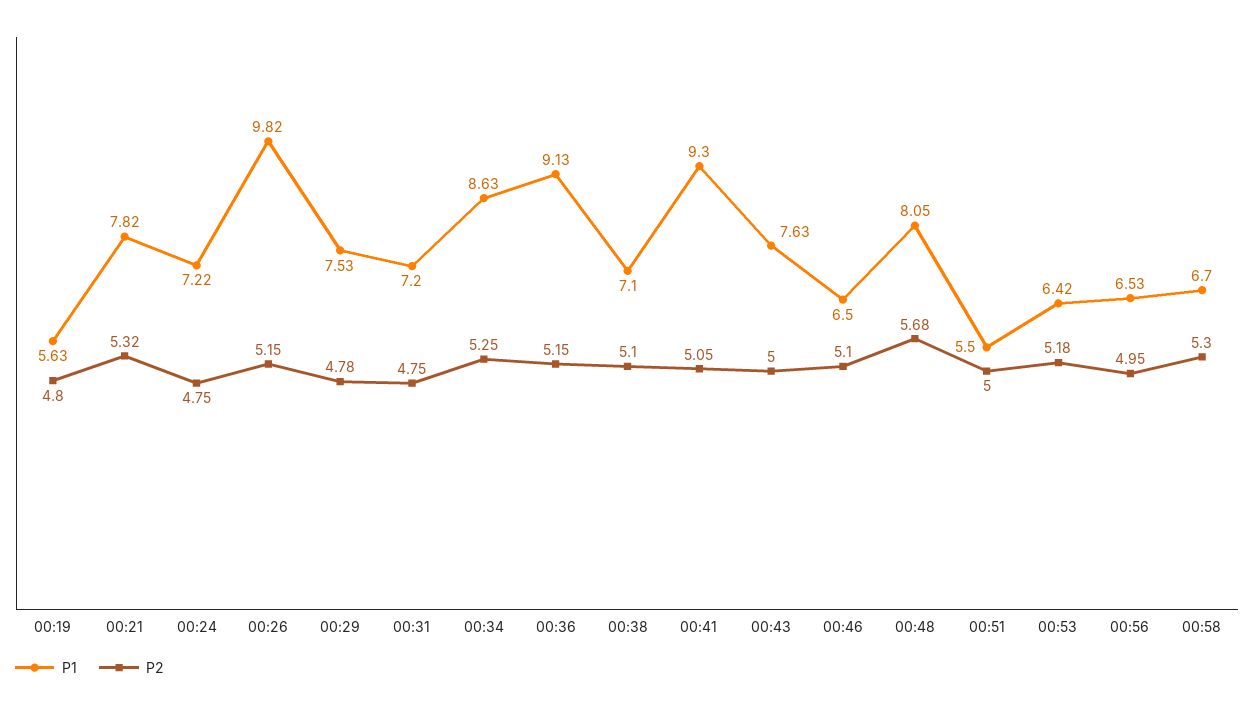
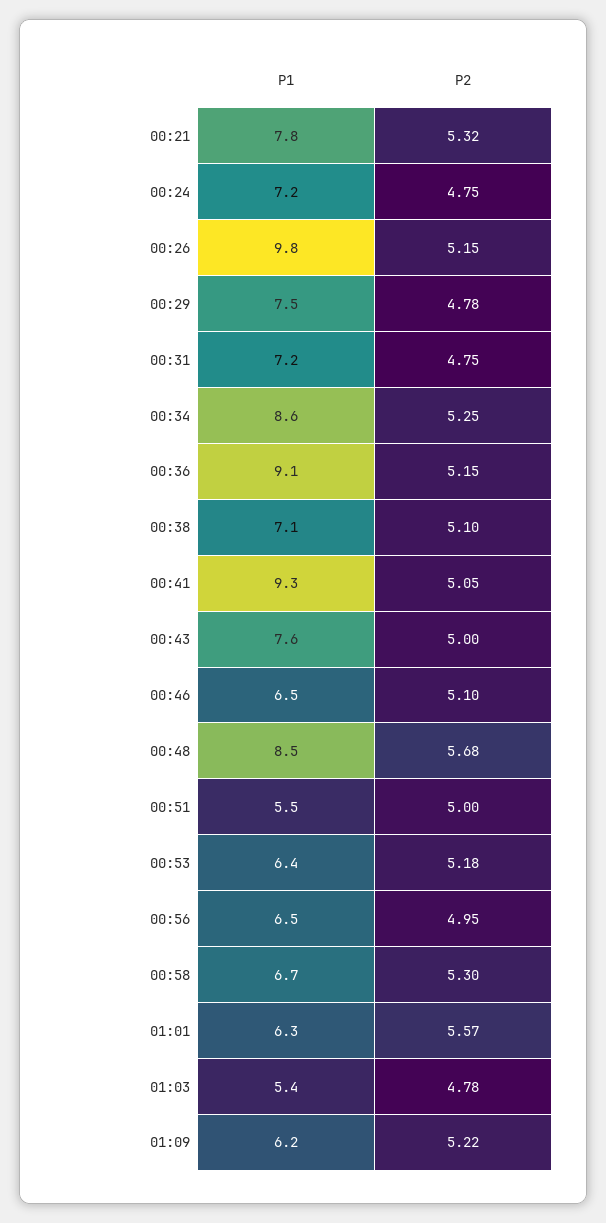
P1, 00:19: 5.63 -> none
P2, 00:19: 4.8 -> none
P1, 00:48: 8.05 -> 8.5
P1, 01:01: none -> 6.3
P2, 01:01: none -> 5.57
P1, 01:03: none -> 5.4
P2, 01:03: none -> 4.78
P1, 01:09: none -> 6.2
P2, 01:09: none -> 5.22

